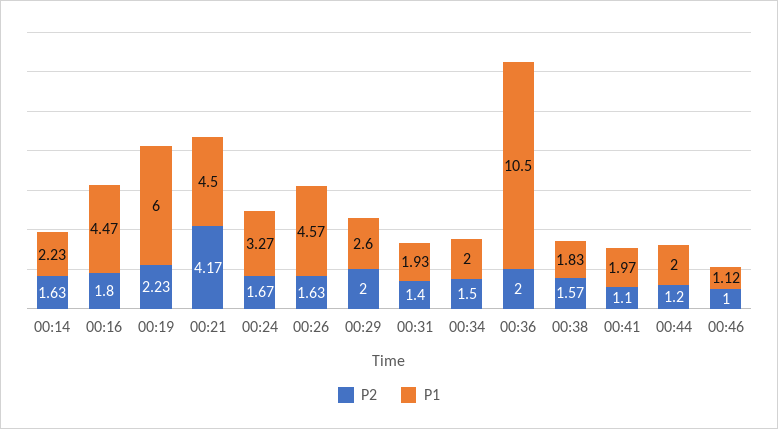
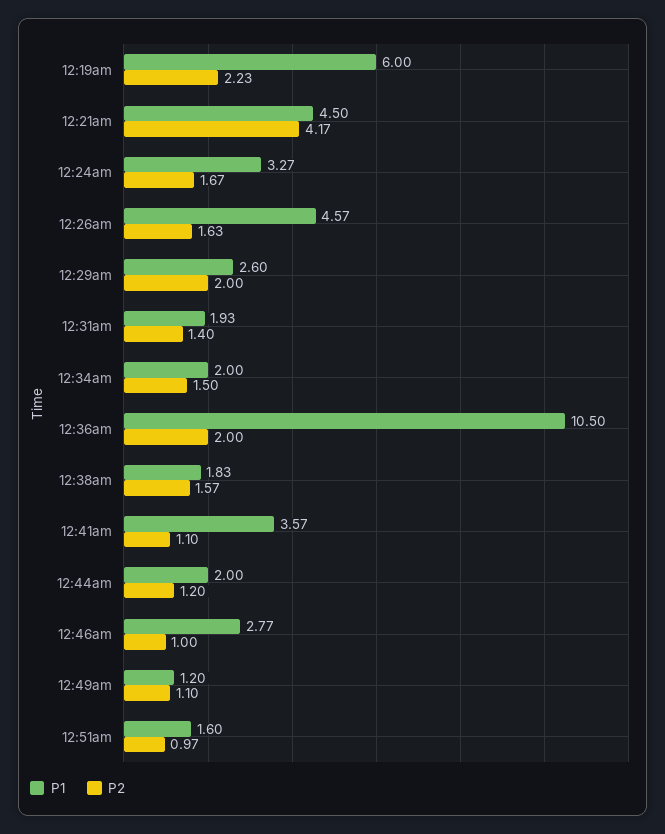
P2, 00:14: 1.63 -> none
P1, 00:14: 2.23 -> none
P2, 00:16: 1.8 -> none
P1, 00:16: 4.47 -> none
P1, 00:41: 1.97 -> 3.57
P1, 00:46: 1.12 -> 2.77
P1, 12:49am: none -> 1.2
P2, 12:49am: none -> 1.1
P1, 12:51am: none -> 1.6
P2, 12:51am: none -> 0.97

